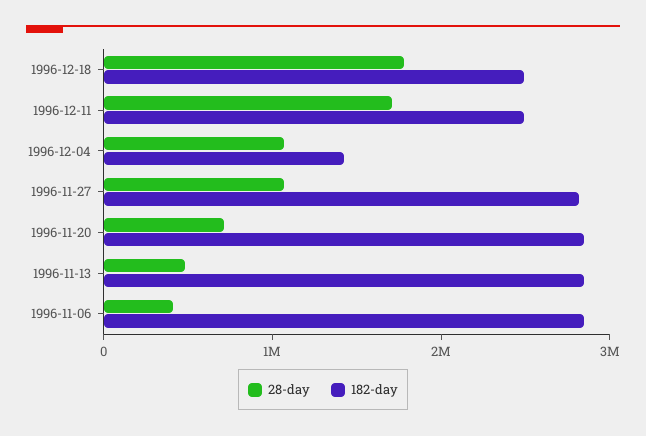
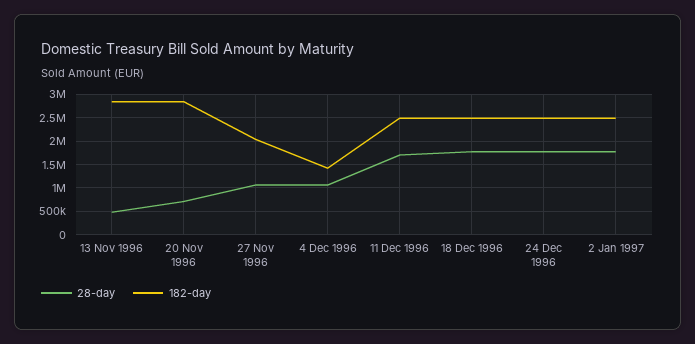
182-day, 1996-11-27: 2800000 -> 2000000
28-day, 1996-11-06: 400000 -> none
182-day, 1996-11-06: 2800000 -> none
28-day, 24 Dec 1996: none -> 1750000
182-day, 24 Dec 1996: none -> 2500000
28-day, 2 Jan 1997: none -> 1750000
182-day, 2 Jan 1997: none -> 2500000

